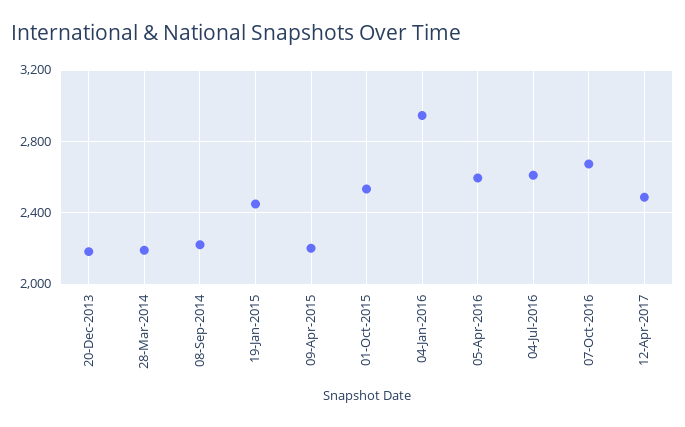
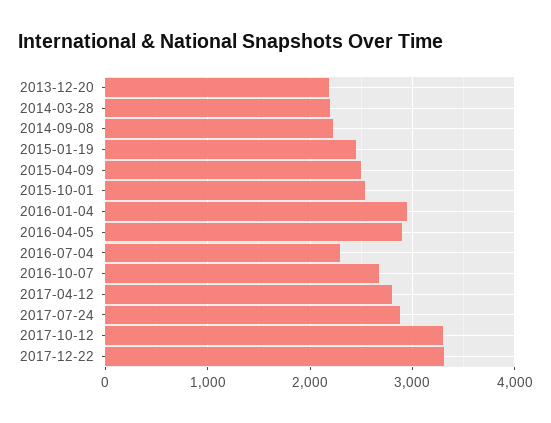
09-Apr-2015: 2200 -> 2500
05-Apr-2016: 2600 -> 2900
04-Jul-2016: 2600 -> 2300
12-Apr-2017: 2500 -> 2800
2017-07-24: none -> 2900
2017-10-12: none -> 3300
2017-12-22: none -> 3300

